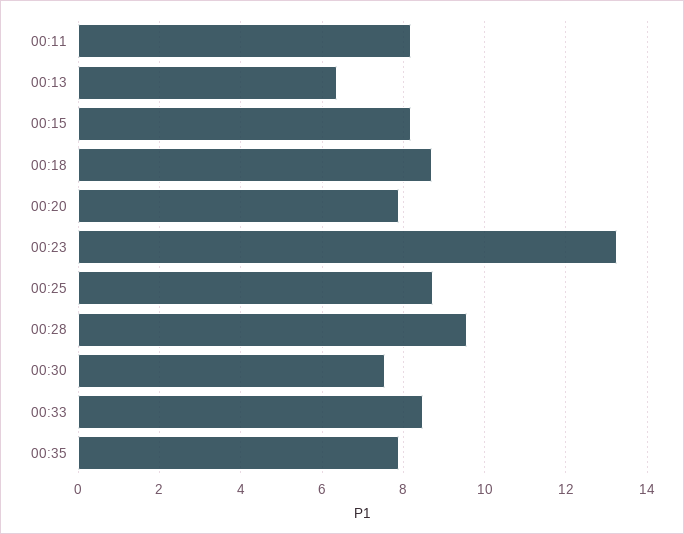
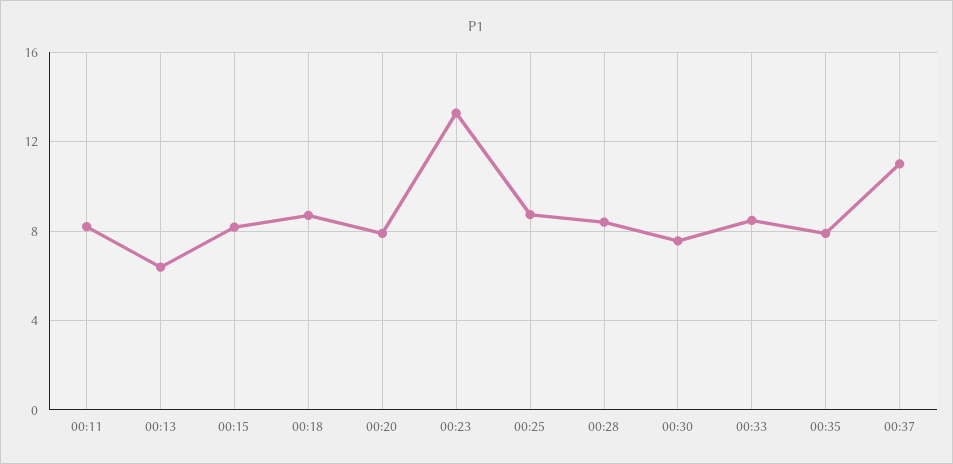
00:28: 9.6 -> 8.5
00:37: none -> 11

